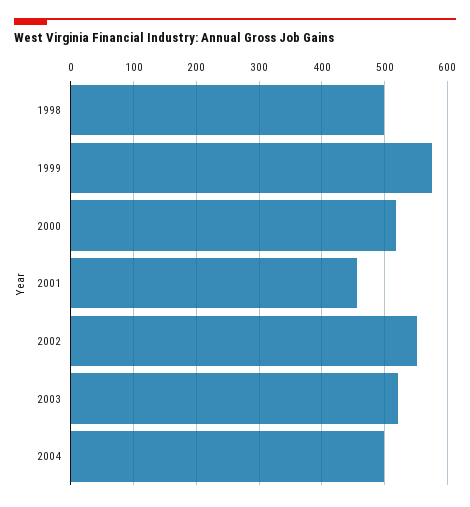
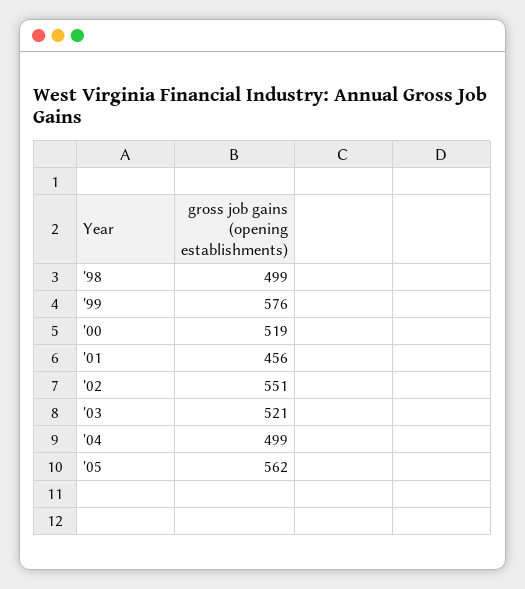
'05: none -> 562

